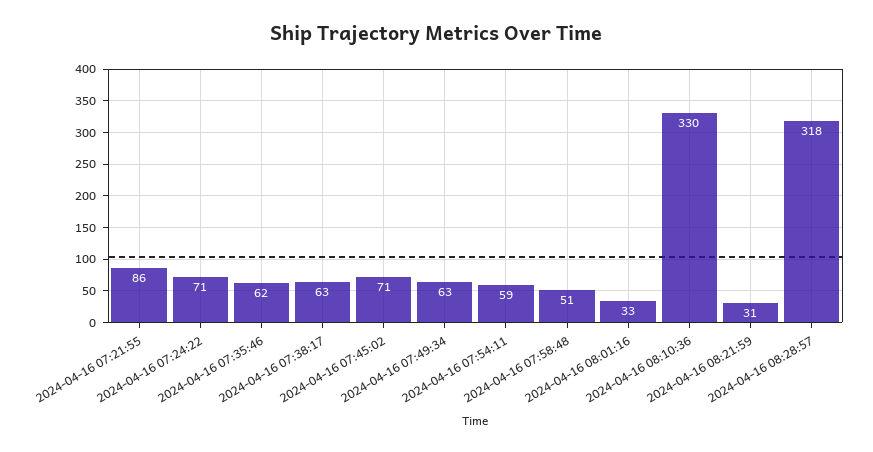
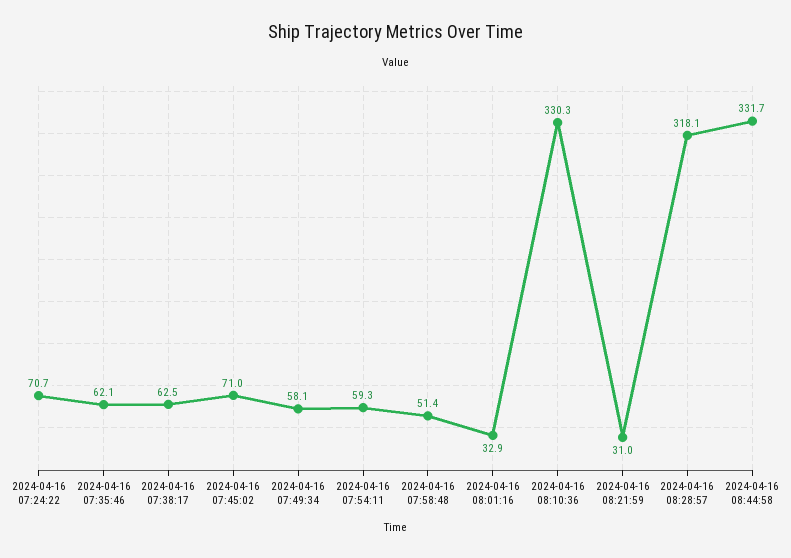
2024-04-16 07:21:55: 86 -> none
2024-04-16 07:49:34: 63 -> 58.1
2024-04-16 08:44:58: none -> 331.7

